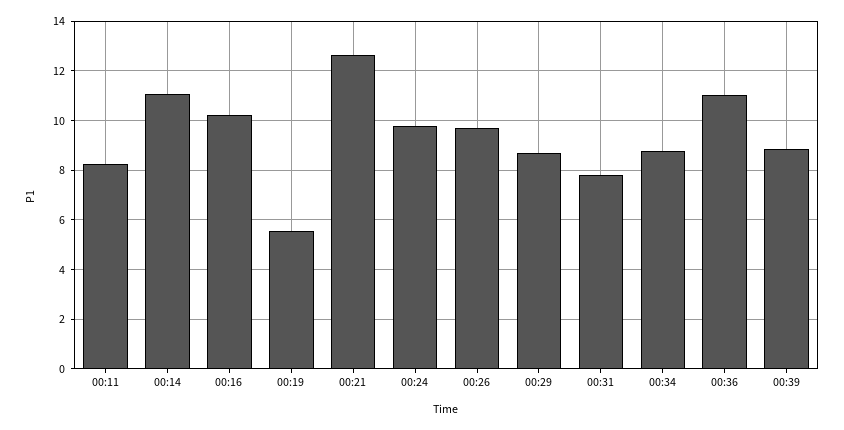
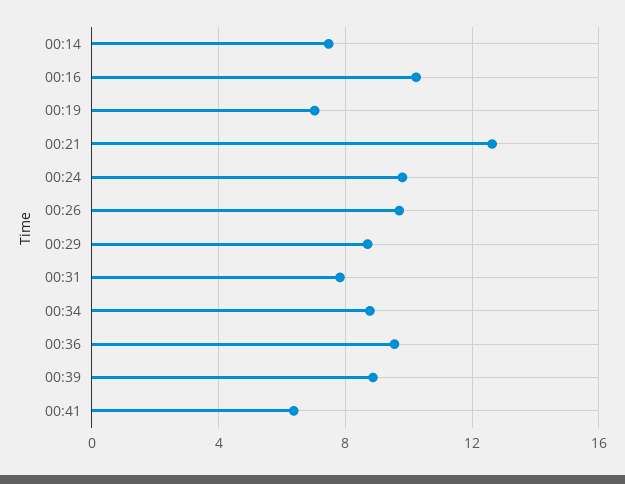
00:11: 8.25 -> none
00:14: 11 -> 7.5
00:19: 5.5 -> 7
00:36: 11 -> 9.5
00:41: none -> 6.5

